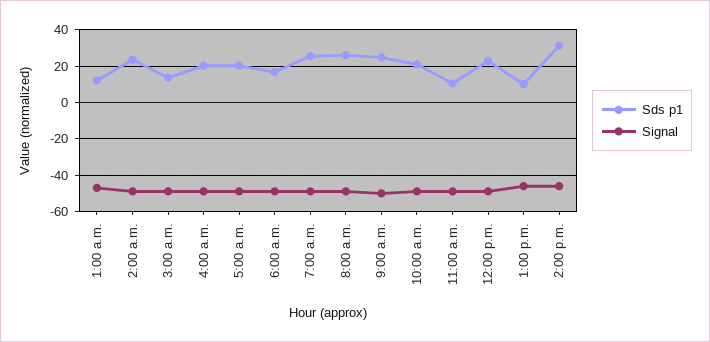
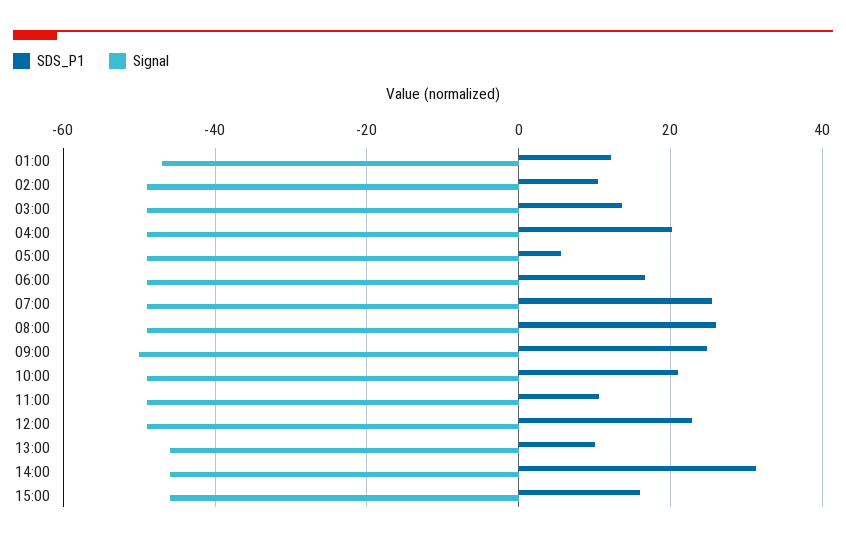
Sds p1, 2:00 a.m.: 25 -> 10
Sds p1, 5:00 a.m.: 20 -> 6
Sds p1, 15:00: none -> 16
Signal, 15:00: none -> -46

